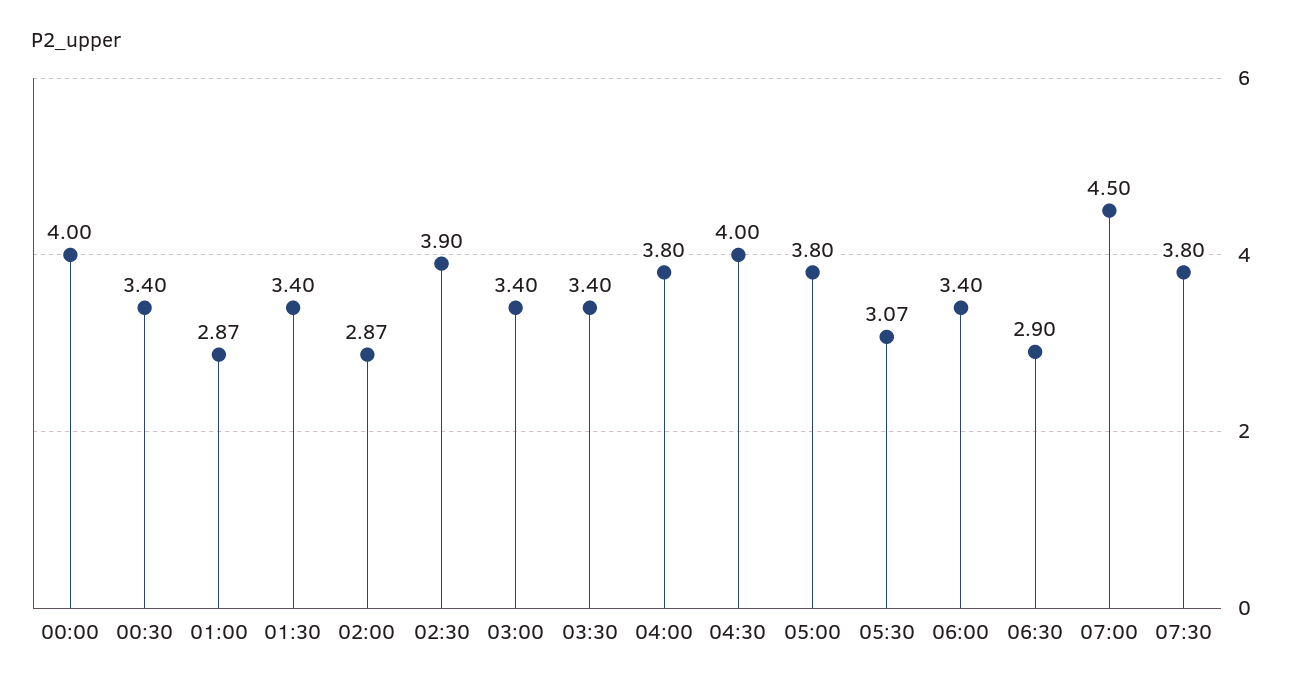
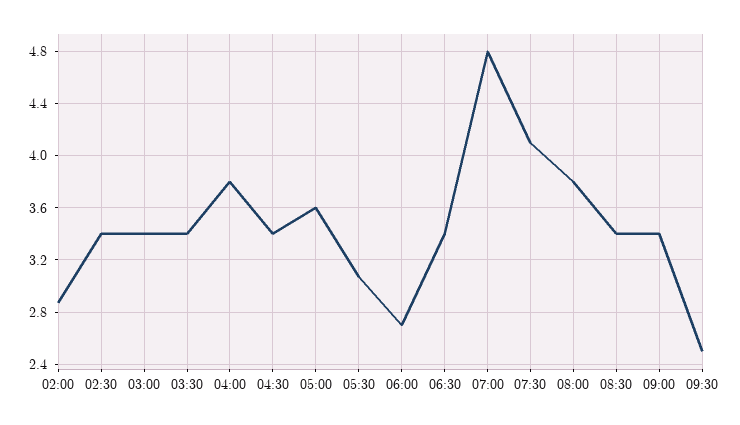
00:00: 4 -> none
00:30: 3.4 -> none
01:00: 2.87 -> none
01:30: 3.4 -> none
02:30: 3.9 -> 3.4
04:30: 4 -> 3.4
05:00: 3.8 -> 3.6
06:00: 3.4 -> 2.7
06:30: 2.9 -> 3.4
07:00: 4.5 -> 4.8
07:30: 3.8 -> 4.1
08:00: none -> 3.8
08:30: none -> 3.4
09:00: none -> 3.4
09:30: none -> 2.5

